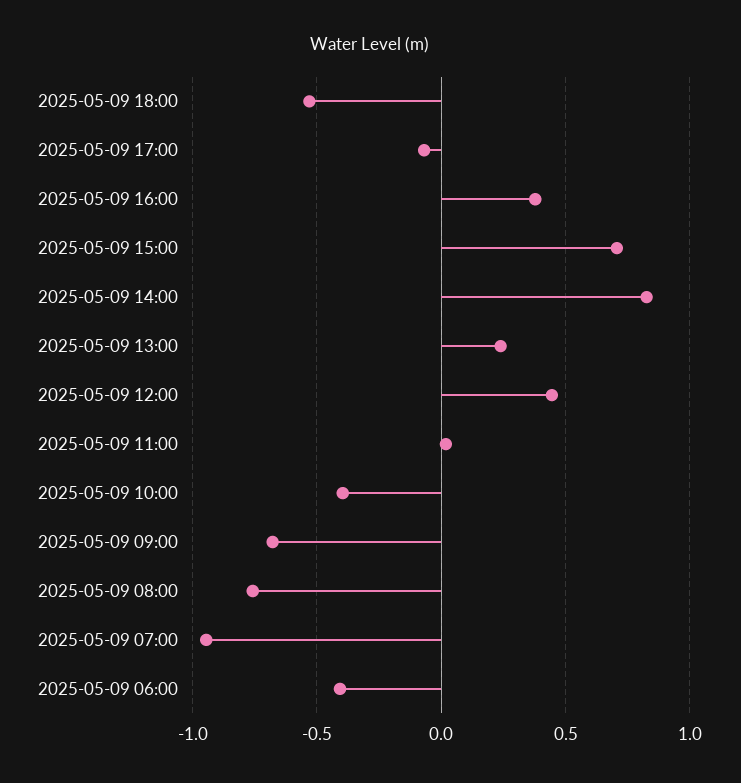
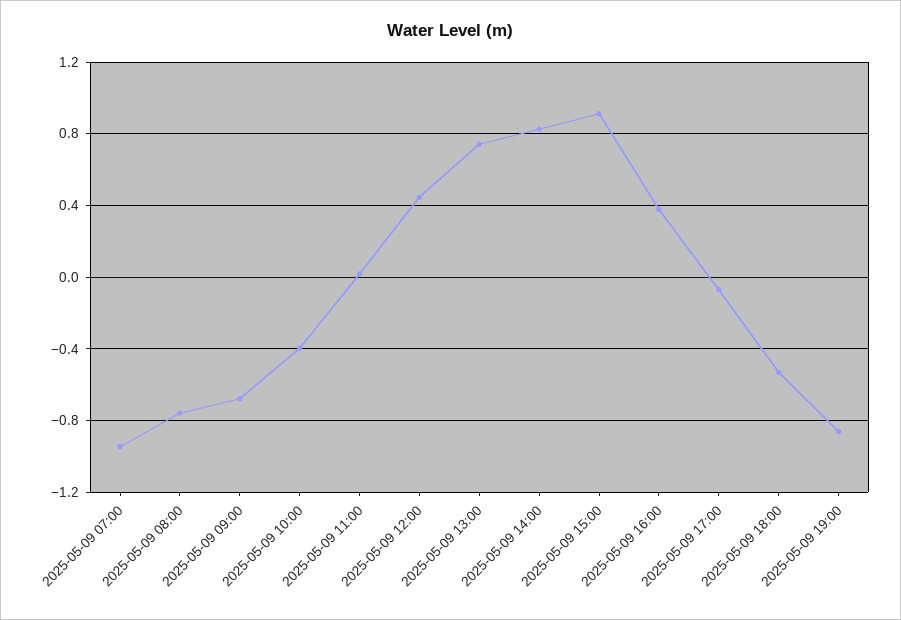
2025-05-09 15:00: 0.7 -> 0.9
2025-05-09 13:00: 0.25 -> 0.75
2025-05-09 06:00: -0.4 -> none
2025-05-09 19:00: none -> -0.85

